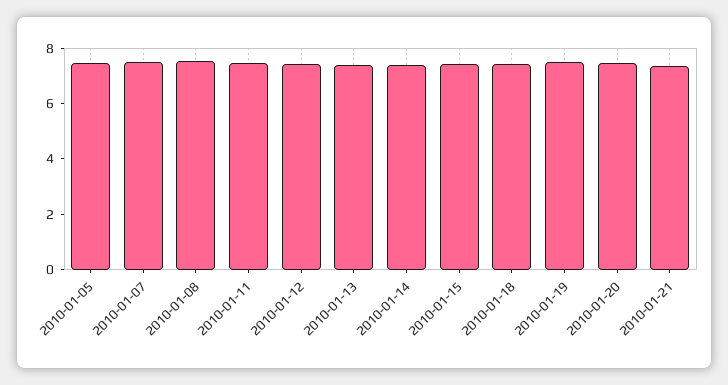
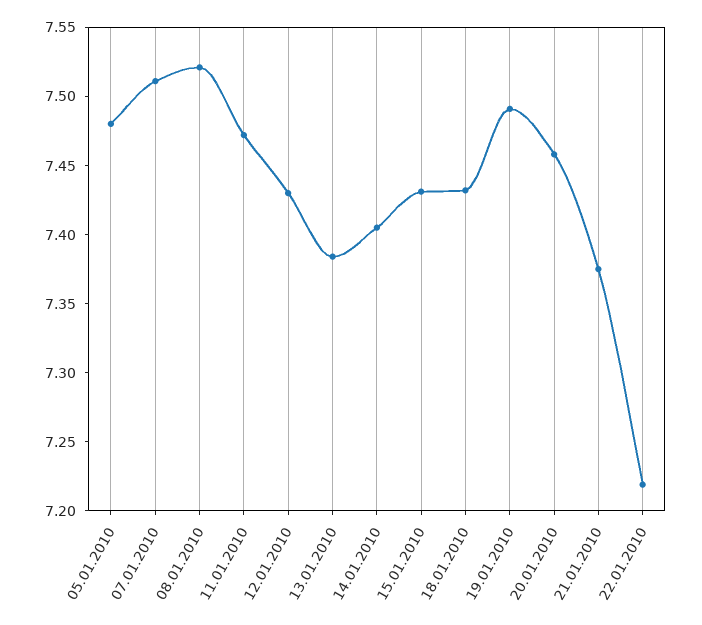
22.01.2010: none -> 7.22

